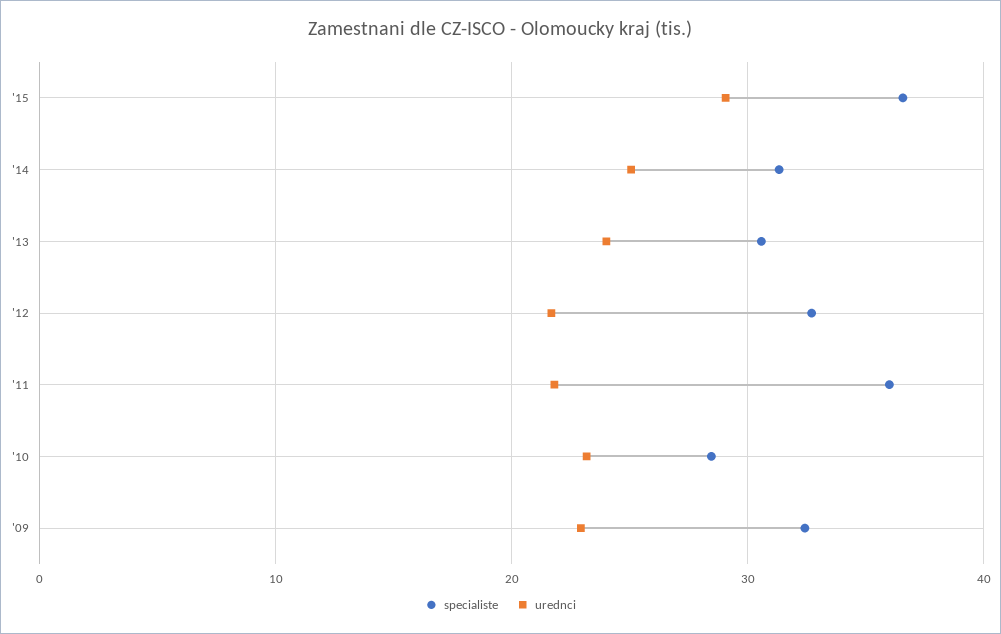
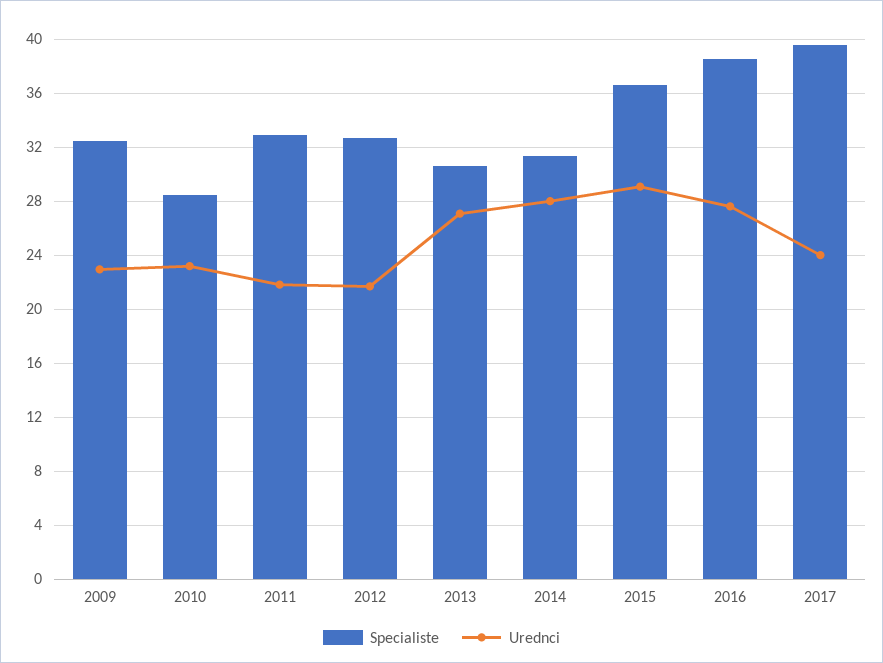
urednci, '14: 25 -> 28
urednci, '13: 24 -> 27
specialiste, '11: 36 -> 33
specialiste, 2016: none -> 38.5
urednci, 2016: none -> 27.5
specialiste, 2017: none -> 39.5
urednci, 2017: none -> 24

